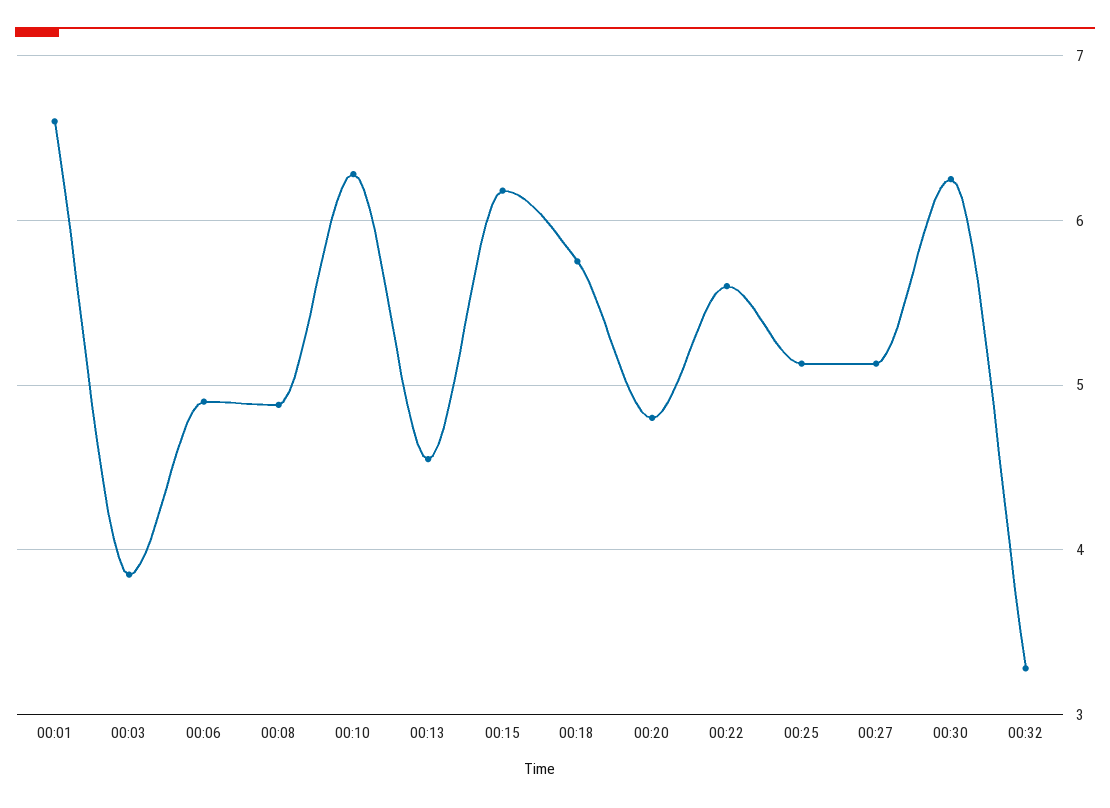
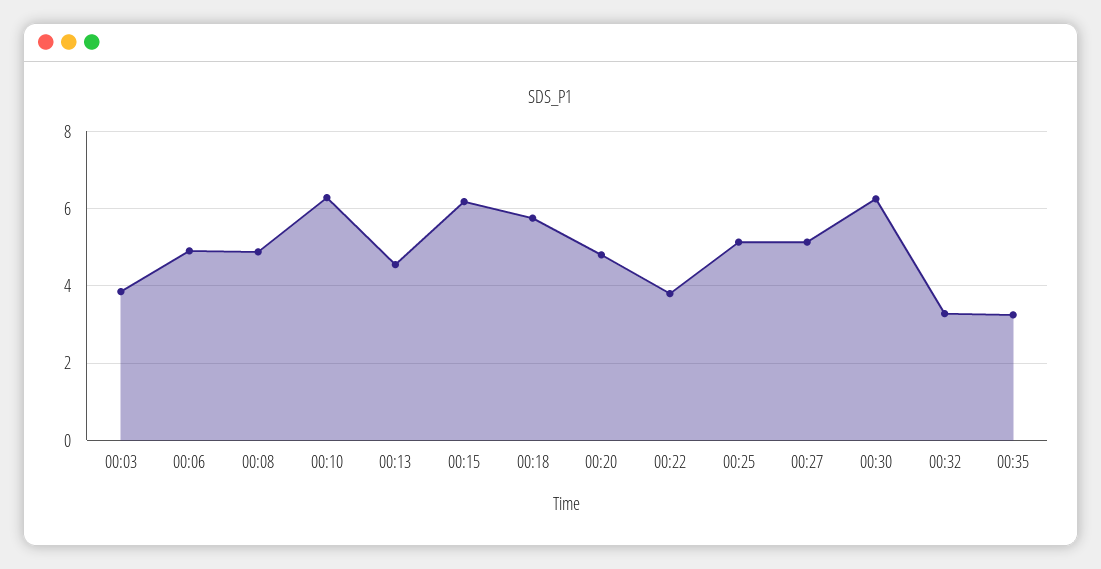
00:01: 6.6 -> none
00:22: 5.6 -> 3.8
00:35: none -> 3.2

